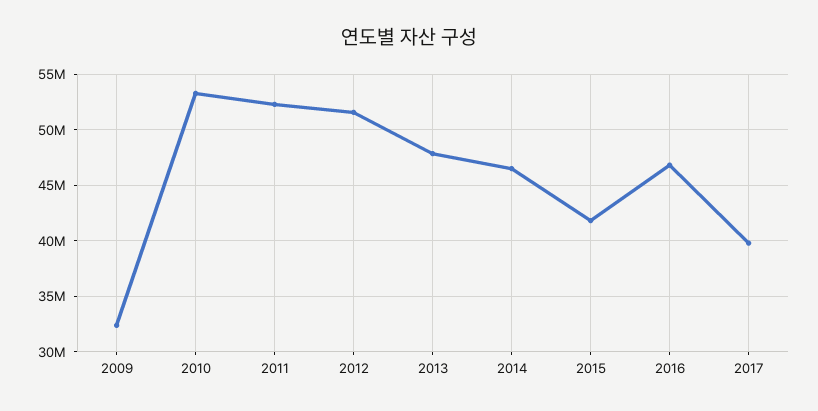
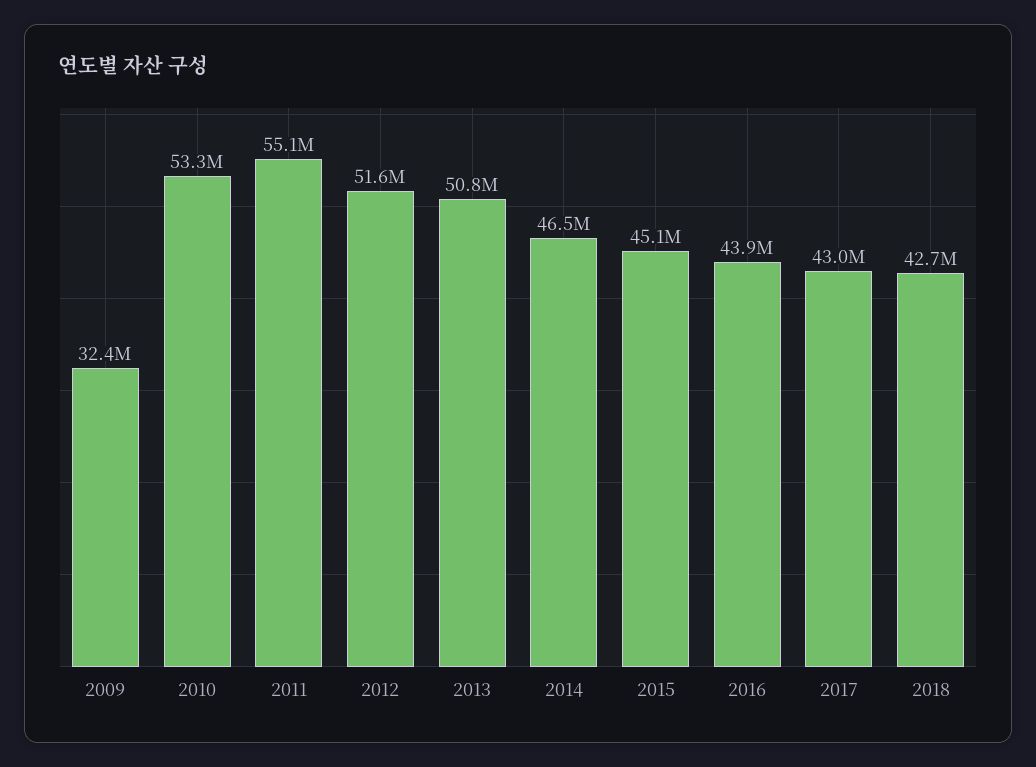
2011: 52000000 -> 55100000
2013: 48000000 -> 50800000
2015: 42000000 -> 45100000
2016: 47000000 -> 43900000
2017: 40000000 -> 43000000
2018: none -> 42700000

